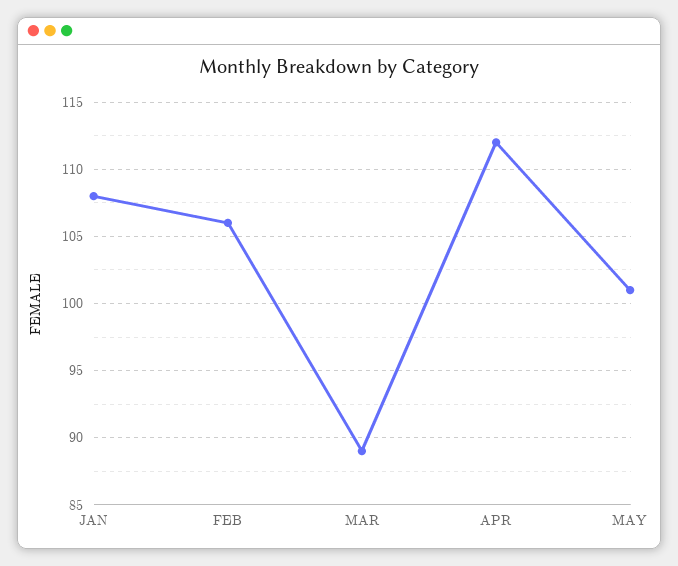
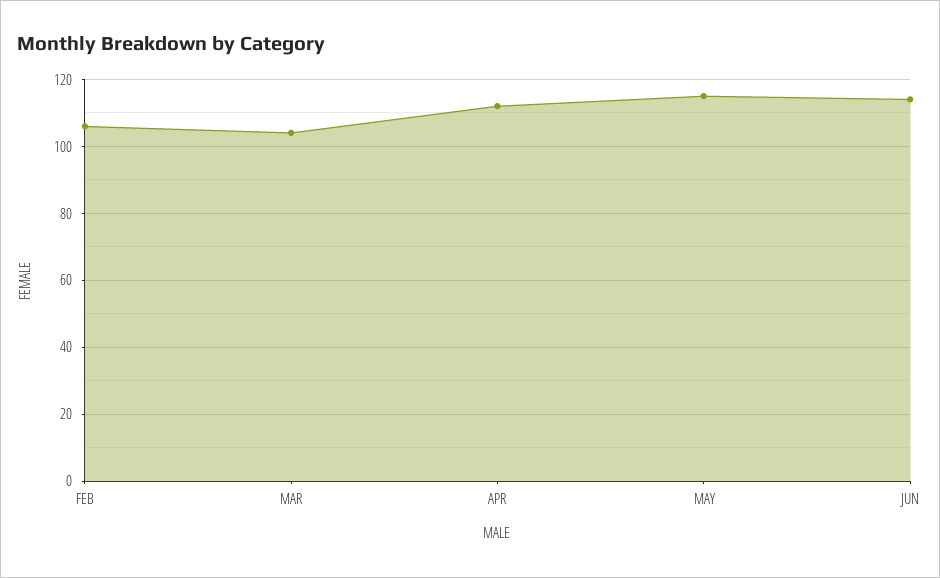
JAN: 108 -> none
MAR: 89 -> 105
MAY: 101 -> 115
JUN: none -> 115

